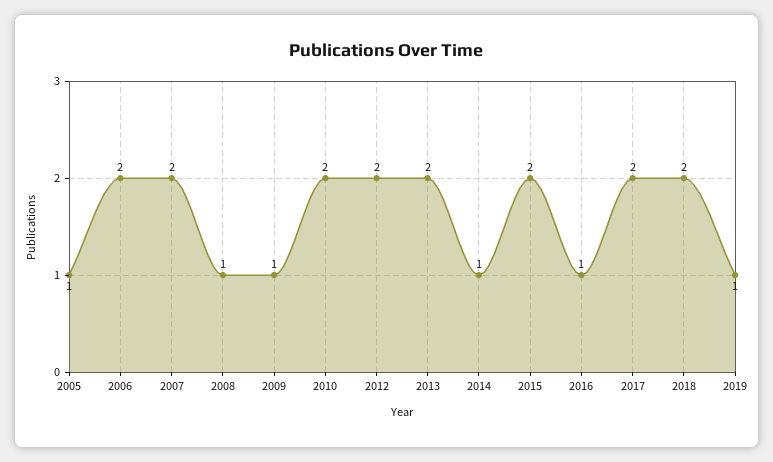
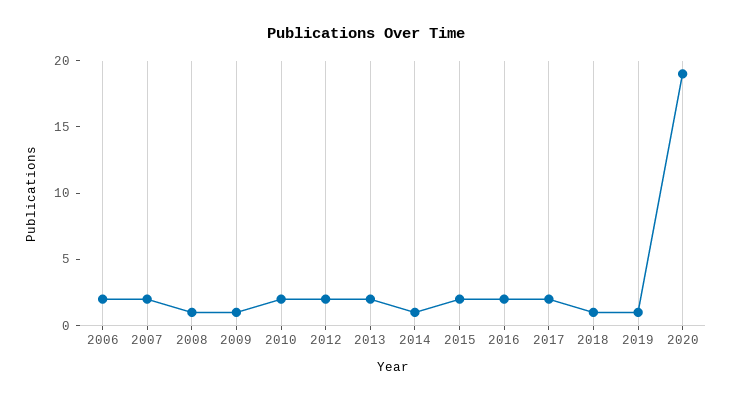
2005: 1 -> none
2016: 1 -> 2
2018: 2 -> 1
2020: none -> 19

